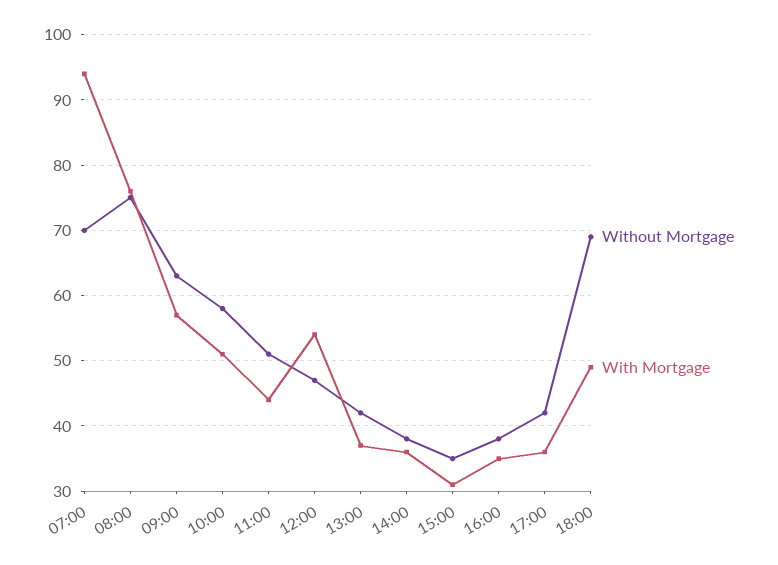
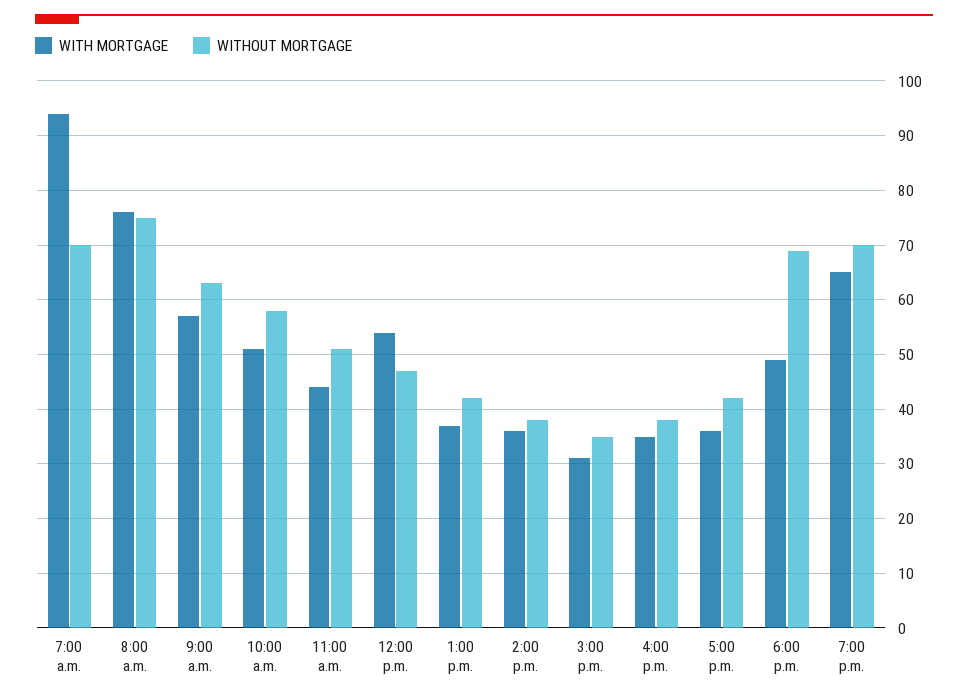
With Mortgage, 7:00 p.m.: none -> 65
Without Mortgage, 7:00 p.m.: none -> 70

